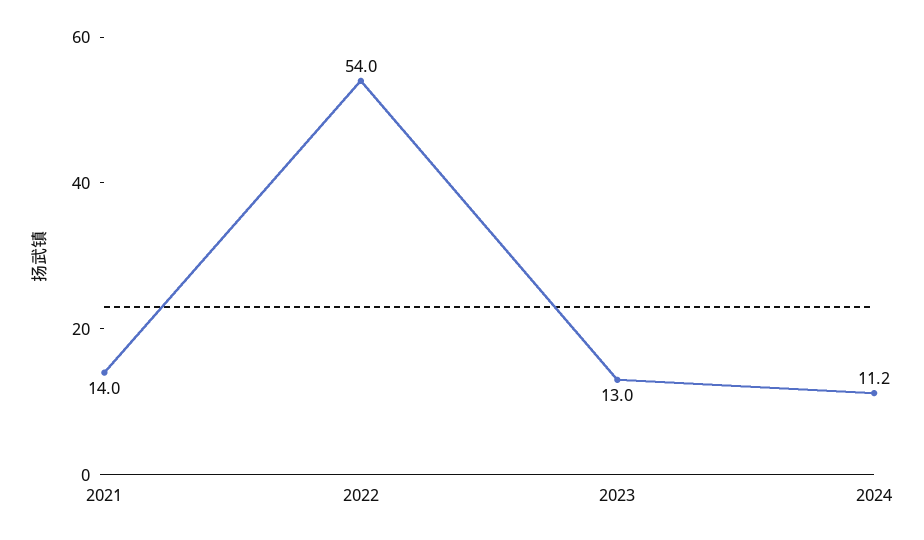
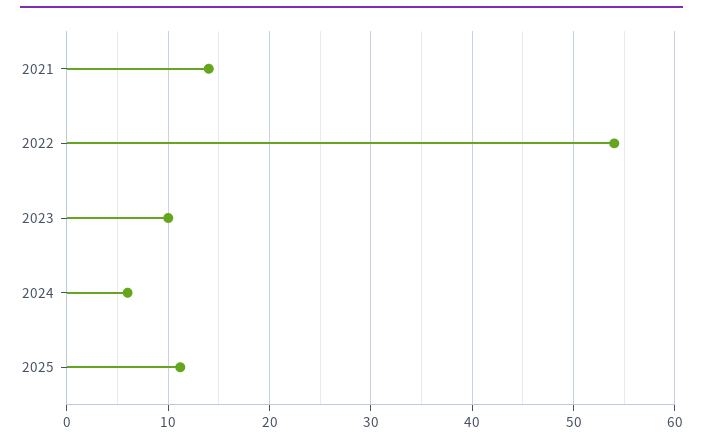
2023: 13 -> 10
2024: 11.2 -> 6
2025: none -> 11

